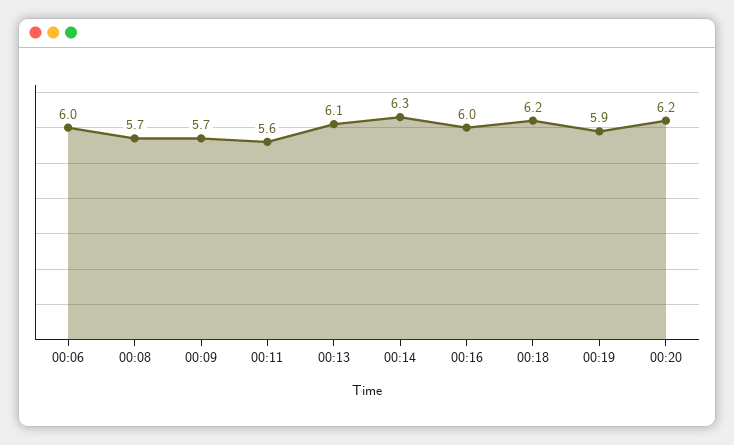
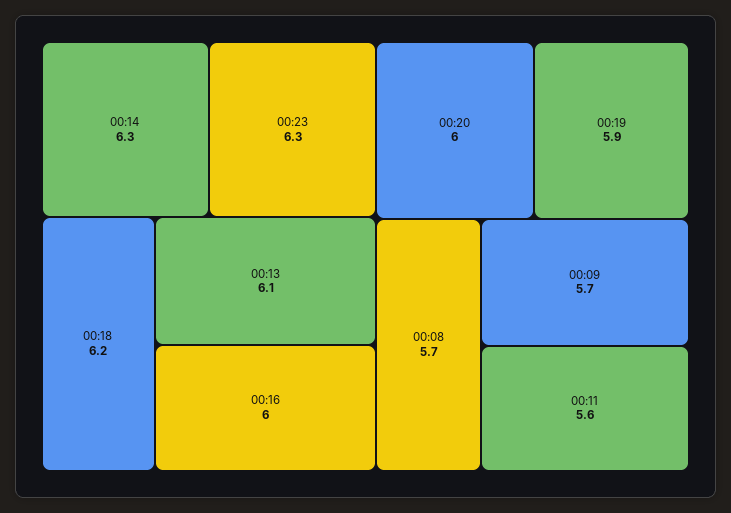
00:06: 6 -> none
00:20: 6.2 -> 6
00:23: none -> 6.3

